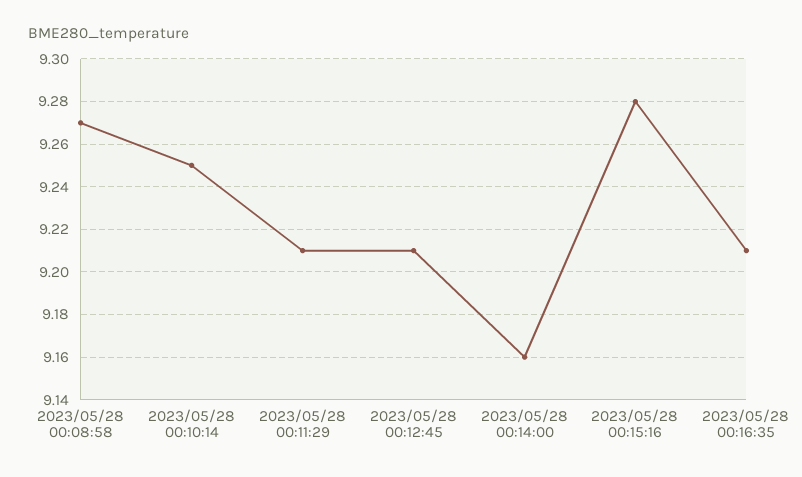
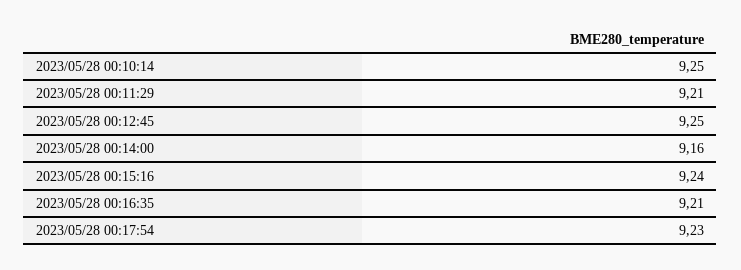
2023/05/28 00:08:58: 9.27 -> none
2023/05/28 00:12:45: 9.21 -> 9.25
2023/05/28 00:15:16: 9.28 -> 9.24
2023/05/28 00:17:54: none -> 9.23

